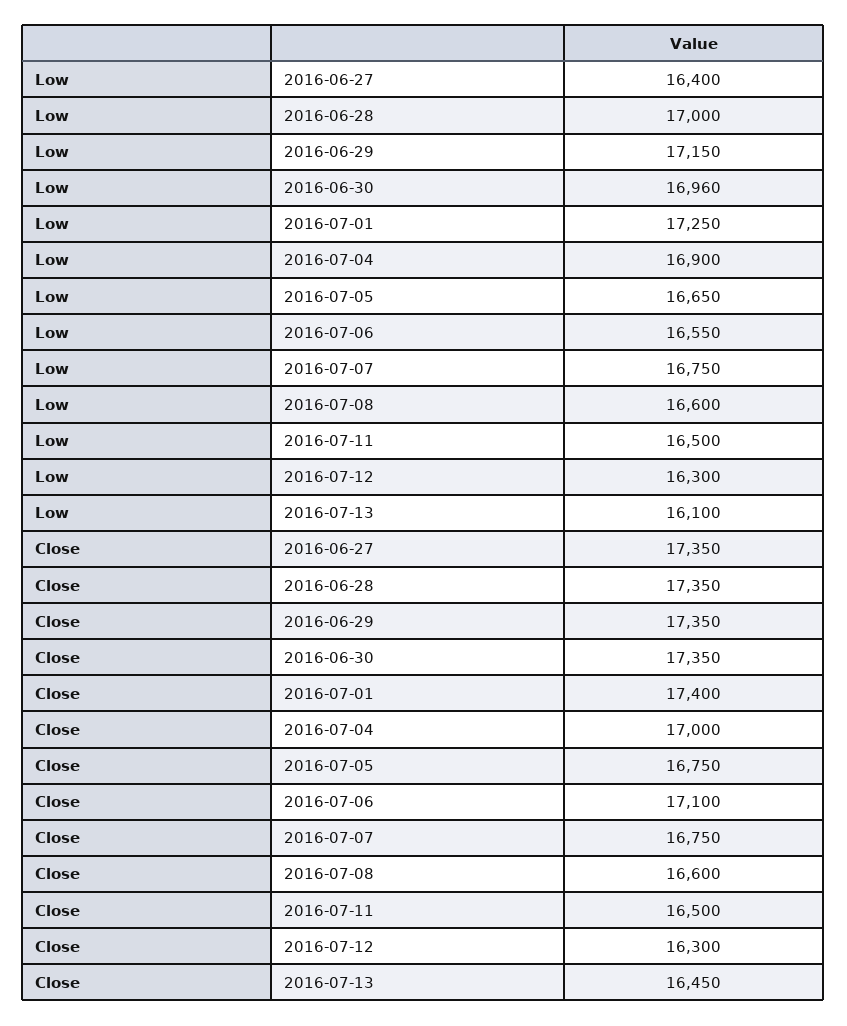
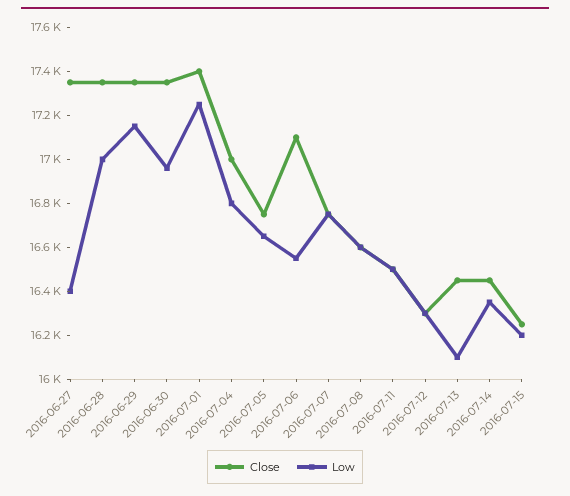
Low, 2016-07-04: 16900 -> 16800
Close, 2016-07-14: none -> 16450
Low, 2016-07-14: none -> 16350
Close, 2016-07-15: none -> 16250
Low, 2016-07-15: none -> 16200

